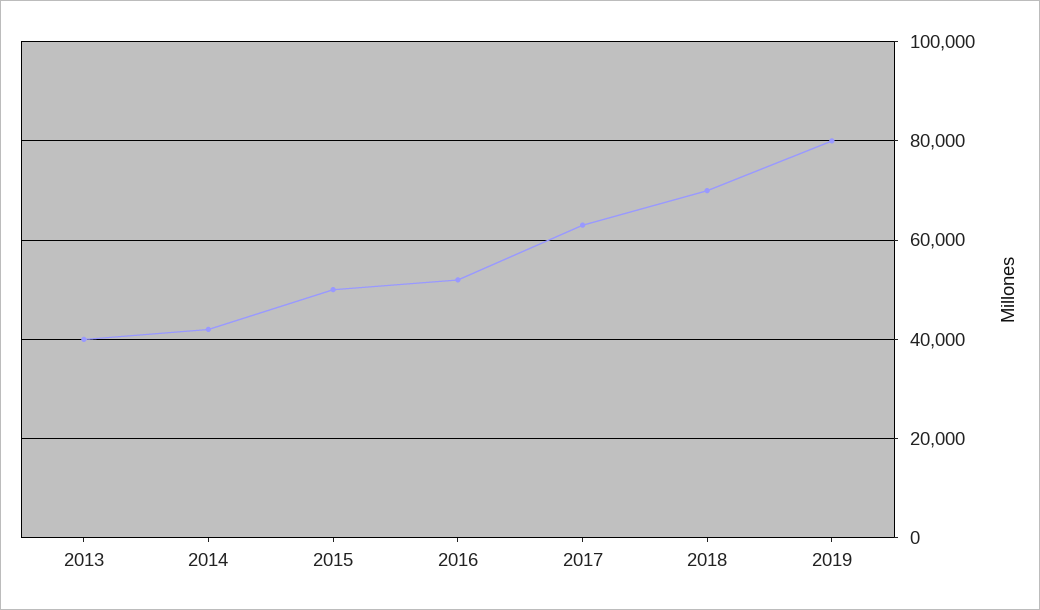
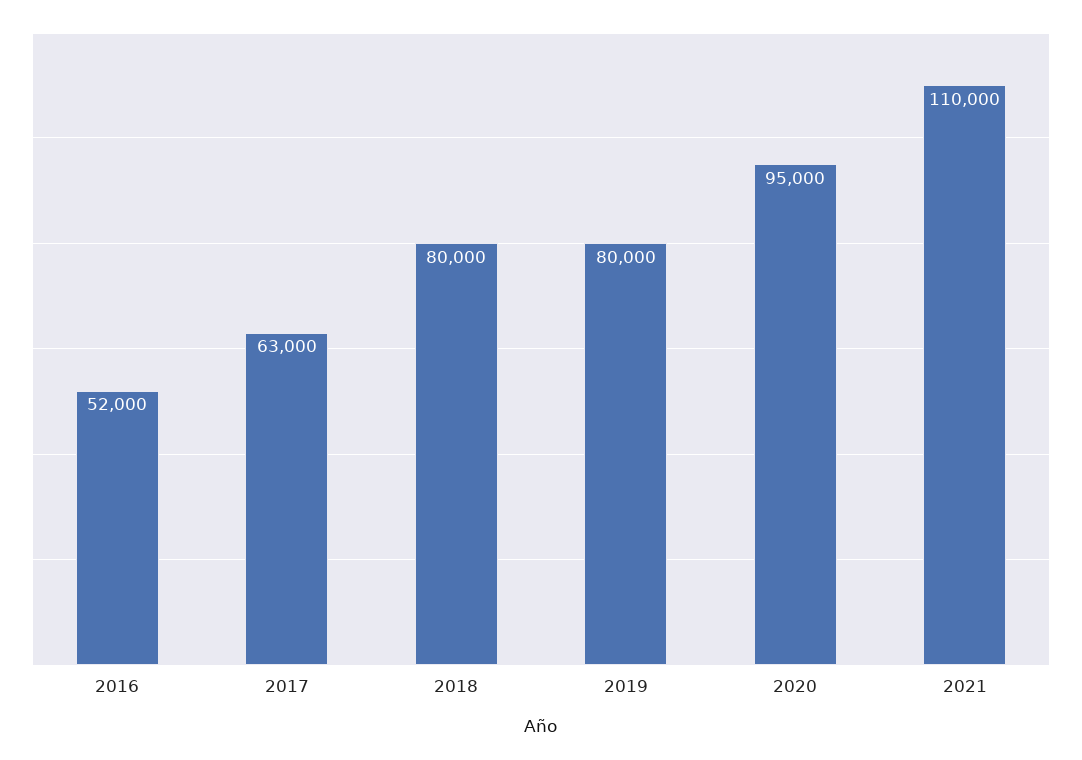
2013: 40000 -> none
2014: 42000 -> none
2015: 50000 -> none
2018: 70000 -> 80000
2020: none -> 95000
2021: none -> 110000

